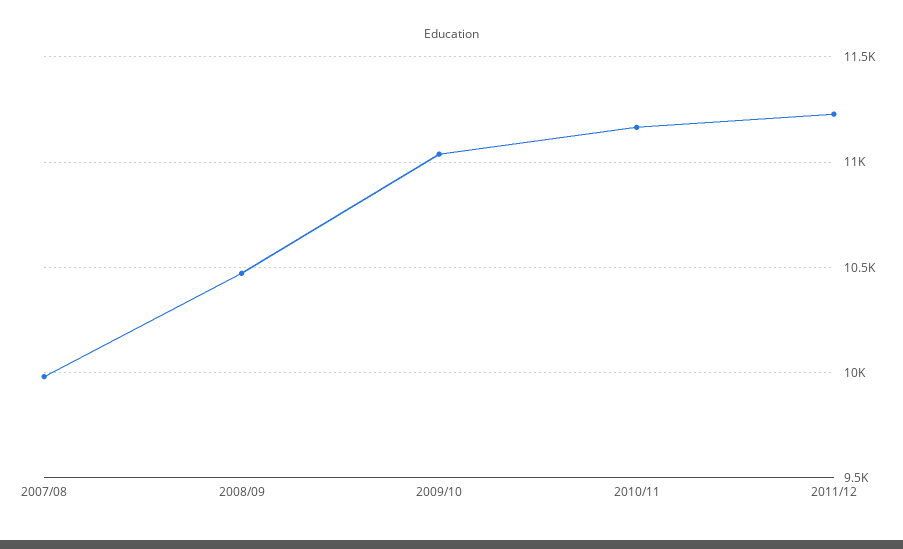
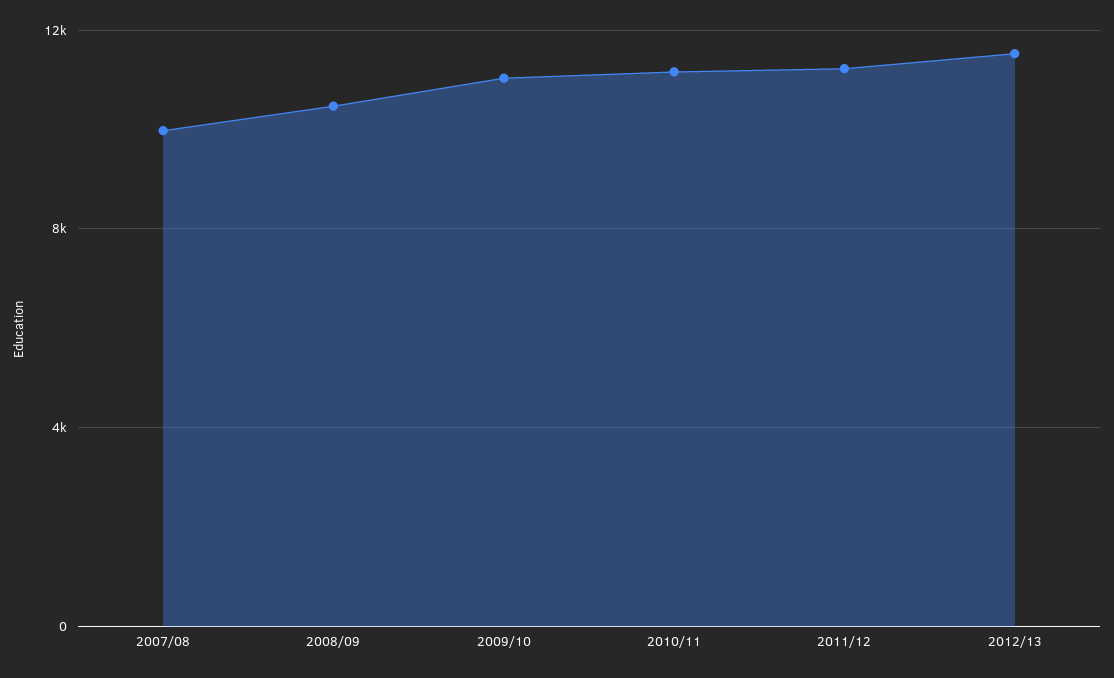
2012/13: none -> 11500

